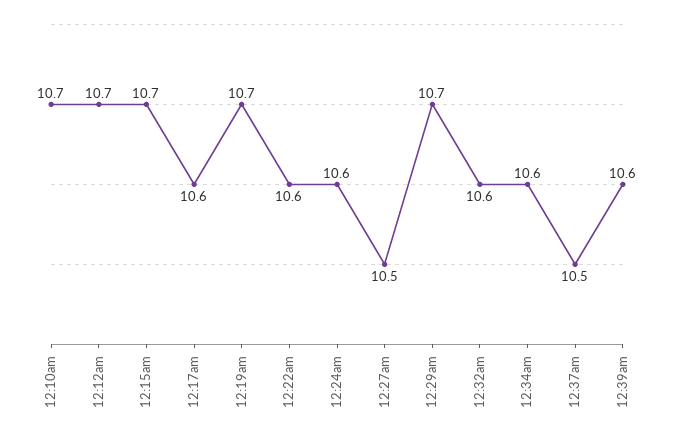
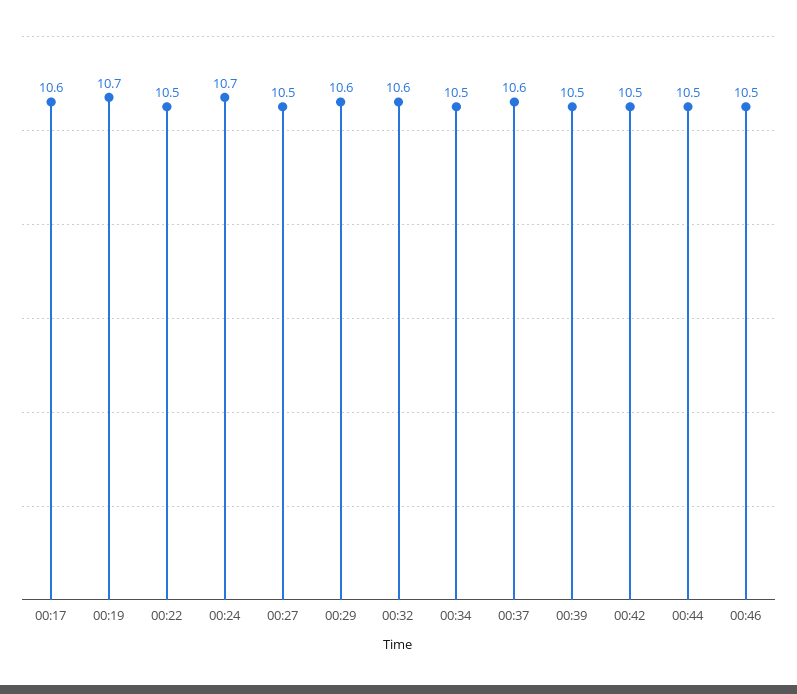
12:10am: 10.7 -> none
12:12am: 10.7 -> none
12:15am: 10.7 -> none
12:22am: 10.6 -> 10.5
12:24am: 10.6 -> 10.7
12:29am: 10.7 -> 10.6
12:34am: 10.6 -> 10.5
12:37am: 10.5 -> 10.6
12:39am: 10.6 -> 10.5
00:42: none -> 10.5
00:44: none -> 10.5
00:46: none -> 10.5

